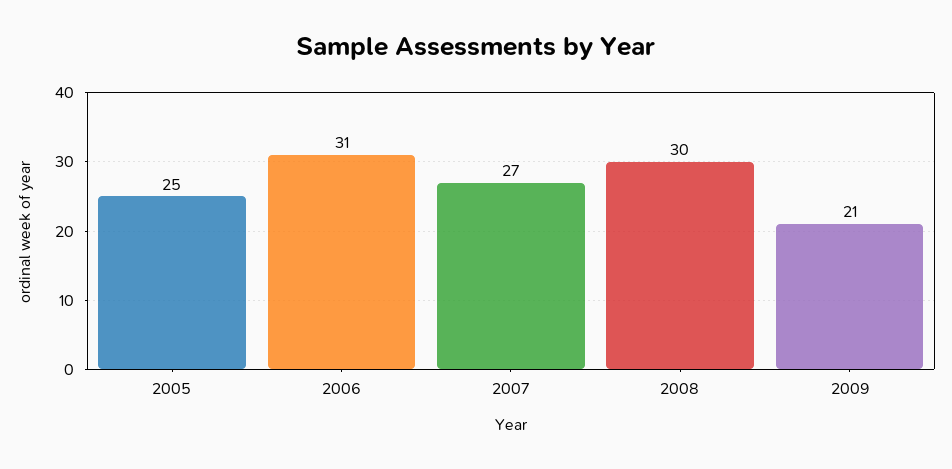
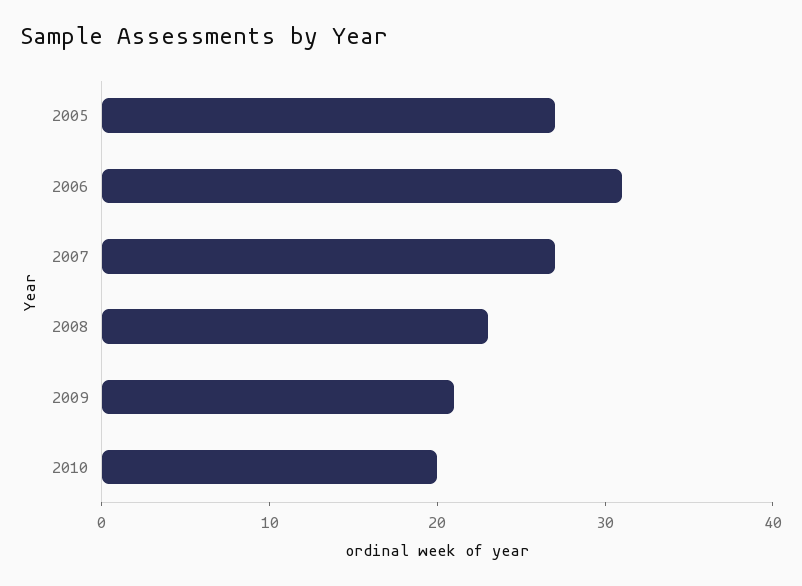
2005: 25 -> 27
2008: 30 -> 23
2010: none -> 20

